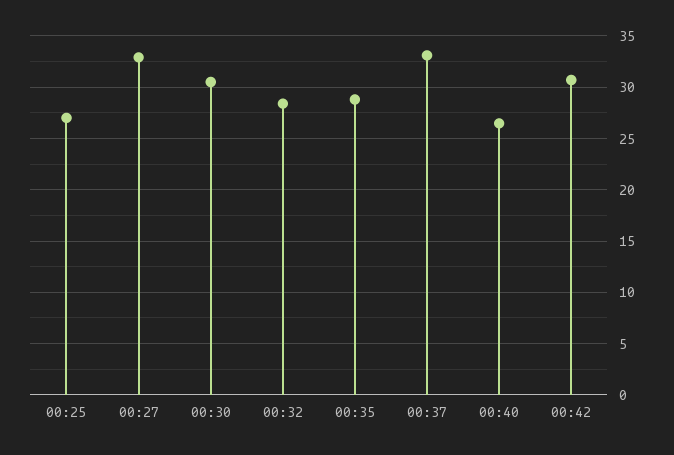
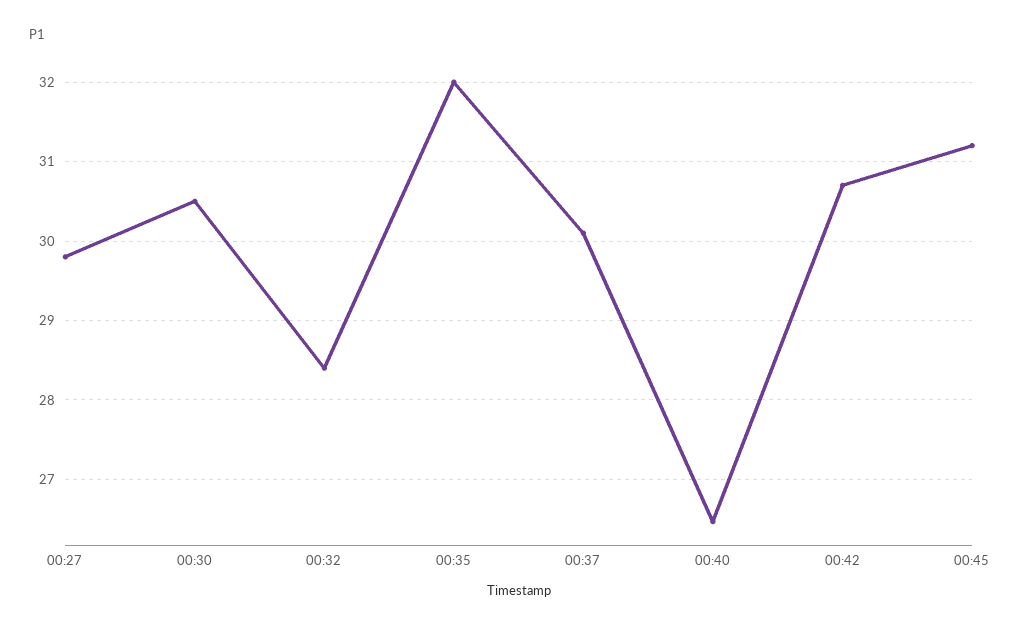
00:25: 27 -> none
00:27: 33 -> 29.8
00:35: 29 -> 32
00:37: 33 -> 30.1
00:45: none -> 31.2

